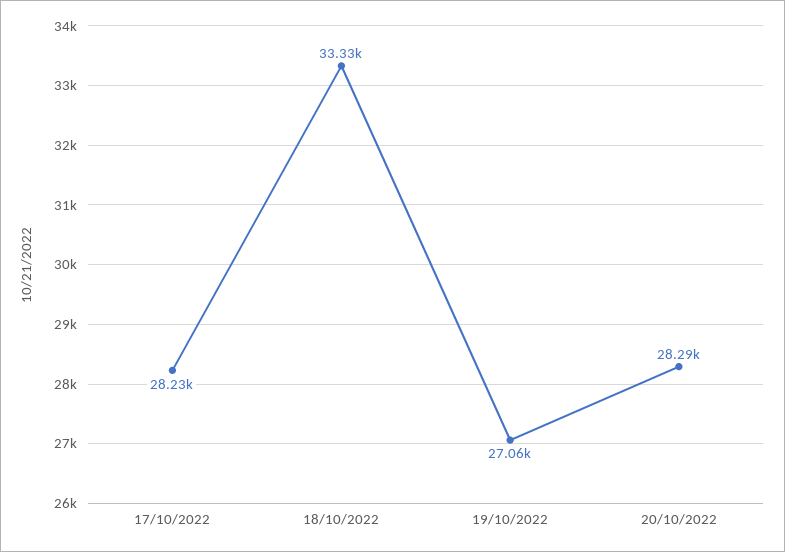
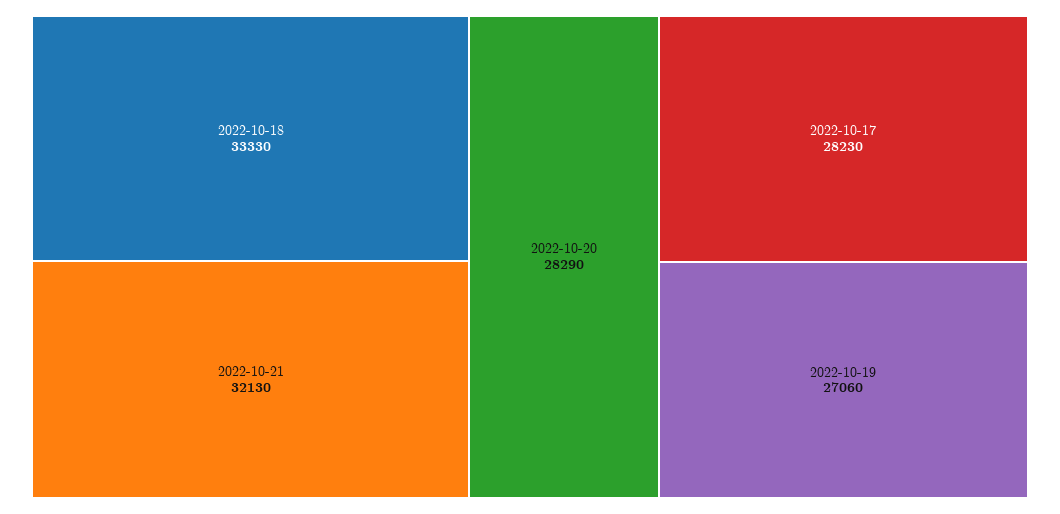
2022-10-21: none -> 32130

